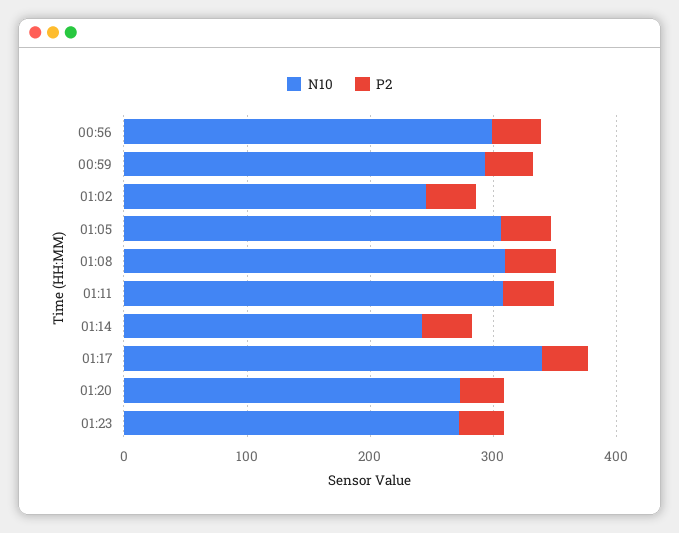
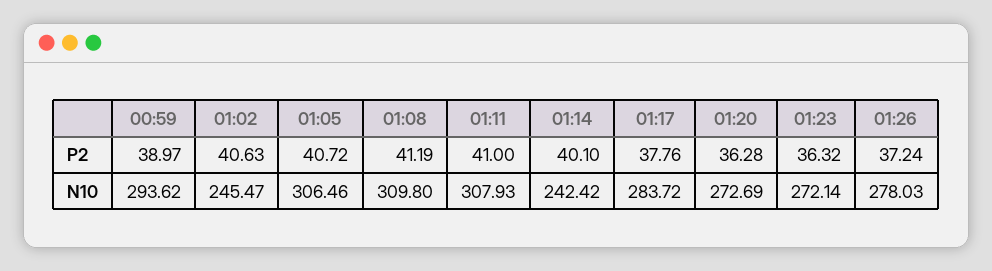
N10, 00:56: 300 -> none
P2, 00:56: 40 -> none
N10, 01:17: 340 -> 283.72
P2, 01:26: none -> 37.24
N10, 01:26: none -> 278.03

